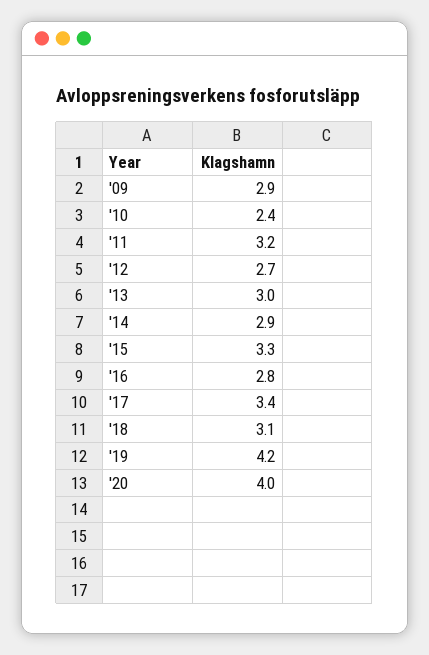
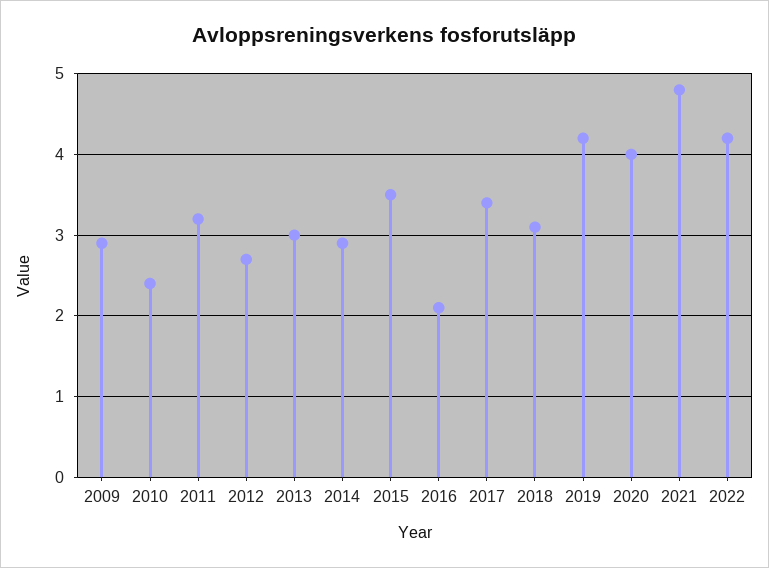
'15: 3.3 -> 3.5
'16: 2.8 -> 2.1
2021: none -> 4.8
2022: none -> 4.2

